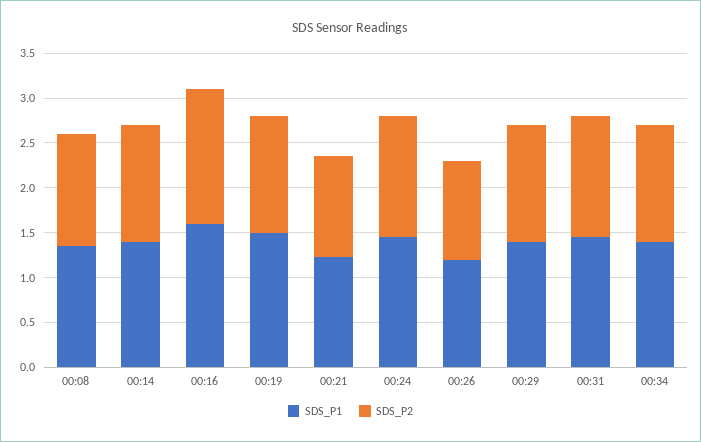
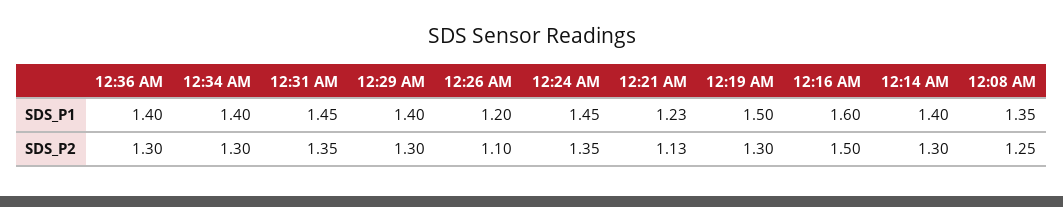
SDS_P1, 12:36 AM: none -> 1.4
SDS_P2, 12:36 AM: none -> 1.3

